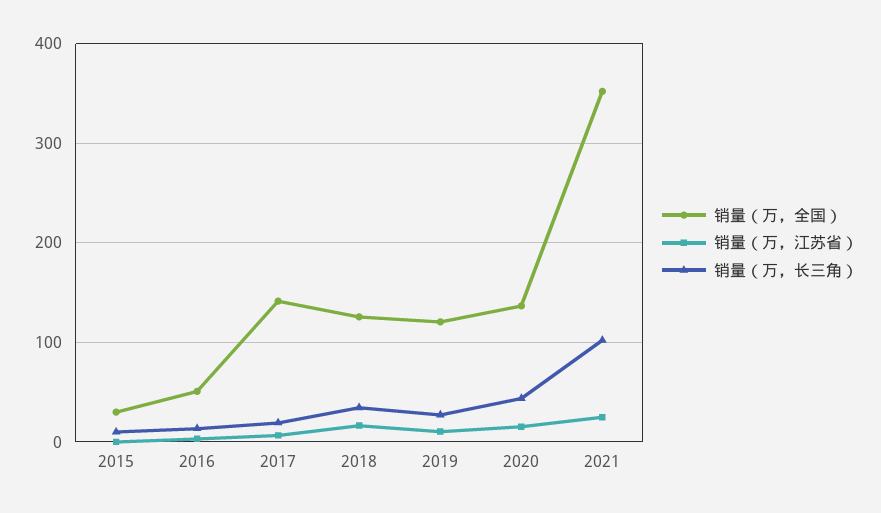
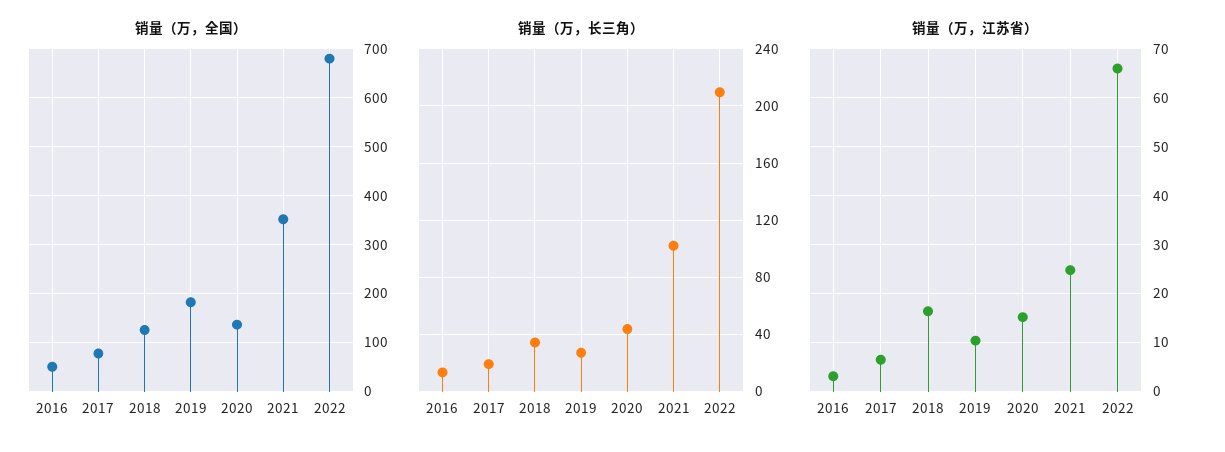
销量（万，全国）, 2015: 30 -> none
销量（万，江苏省）, 2015: 0 -> none
销量（万，长三角）, 2015: 10 -> none
销量（万，全国）, 2017: 140 -> 80
销量（万，全国）, 2019: 120 -> 180
销量（万，全国）, 2022: none -> 680
销量（万，长三角）, 2022: none -> 210
销量（万，江苏省）, 2022: none -> 66

